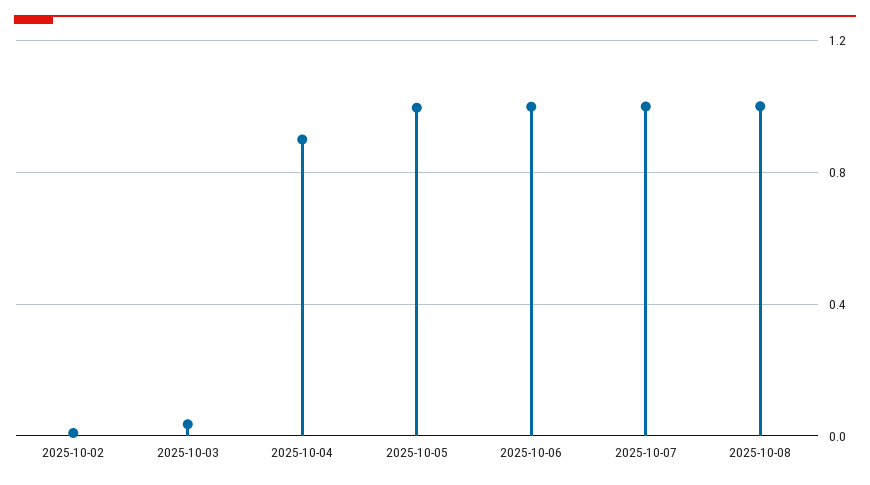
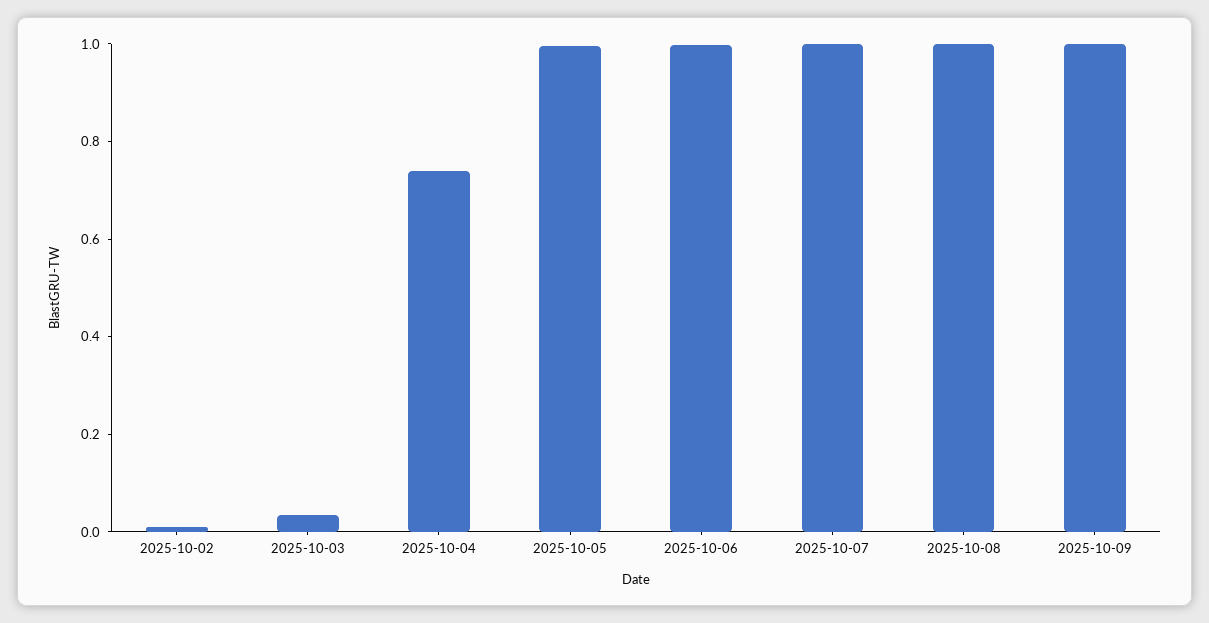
2025-10-04: 0.9 -> 0.75
2025-10-09: none -> 1

